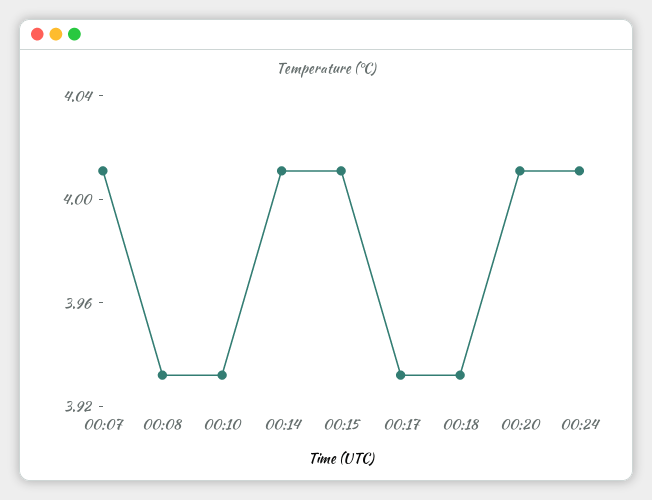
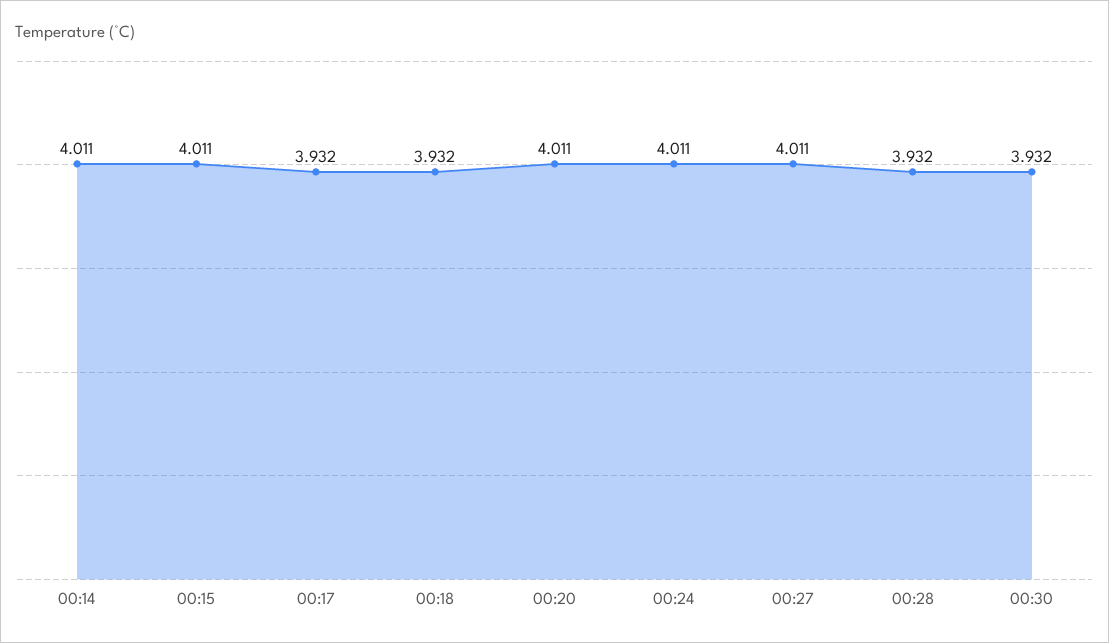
00:07: 4.01 -> none
00:08: 3.93 -> none
00:10: 3.93 -> none
00:27: none -> 4.011
00:28: none -> 3.932
00:30: none -> 3.932

